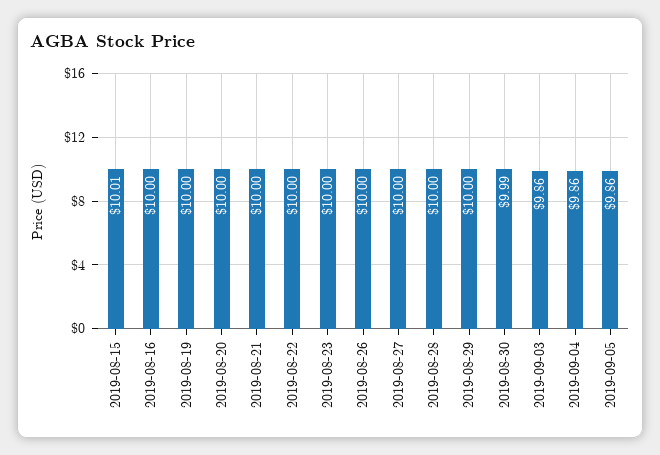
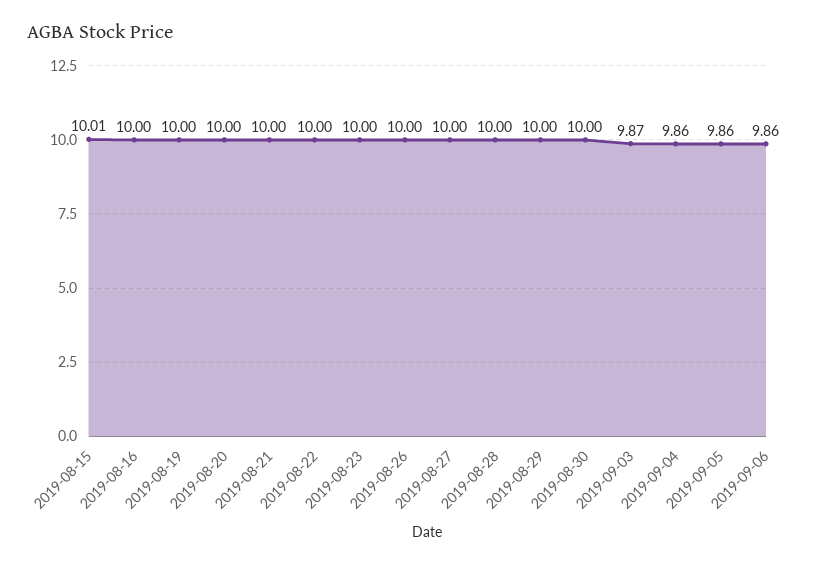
2019-08-30: 9.99 -> 10
2019-09-03: 9.86 -> 9.87
2019-09-06: none -> 9.86

